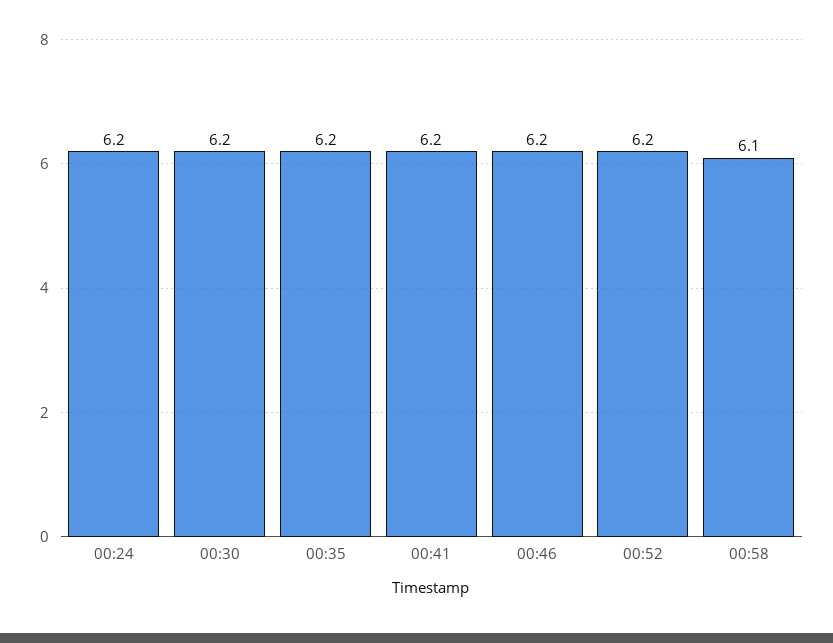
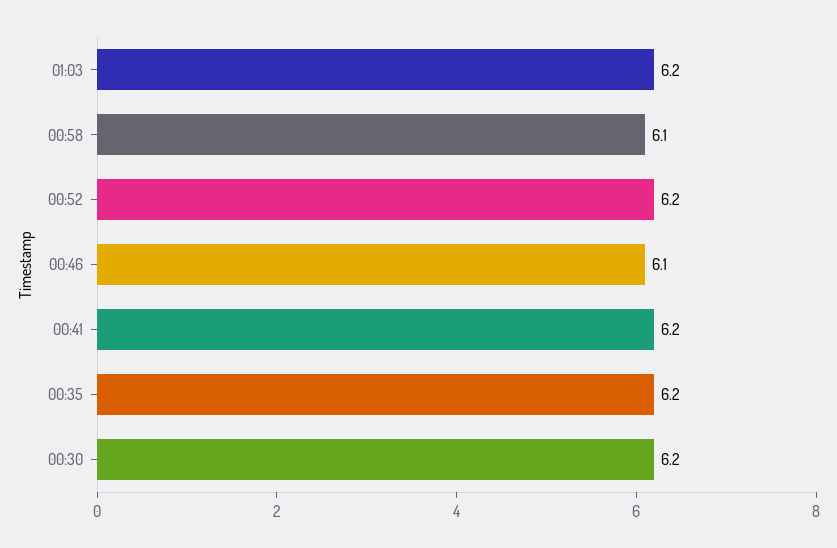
00:24: 6.2 -> none
00:46: 6.2 -> 6.1
01:03: none -> 6.2

